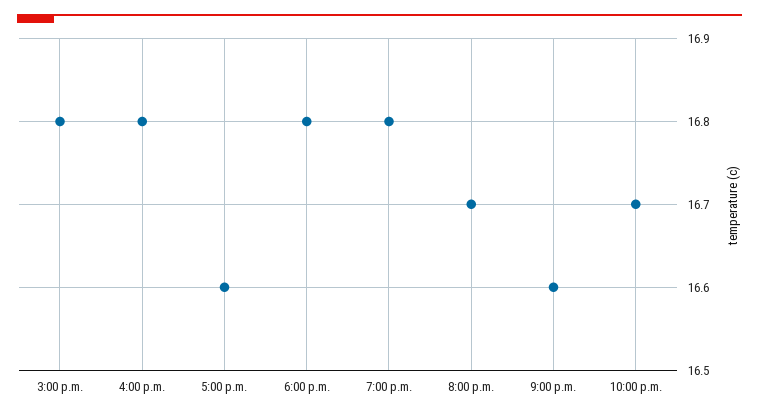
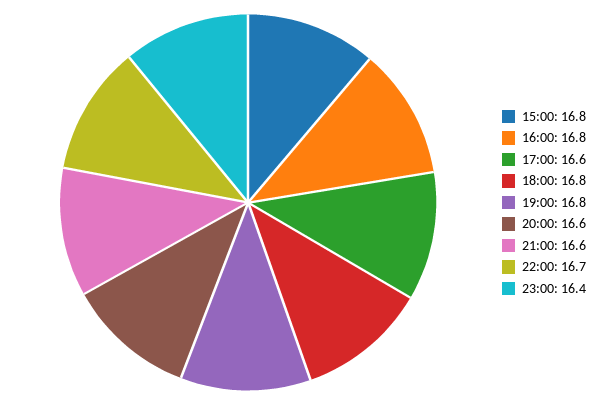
8:00 p.m.: 16.7 -> 16.6
23:00: none -> 16.4

